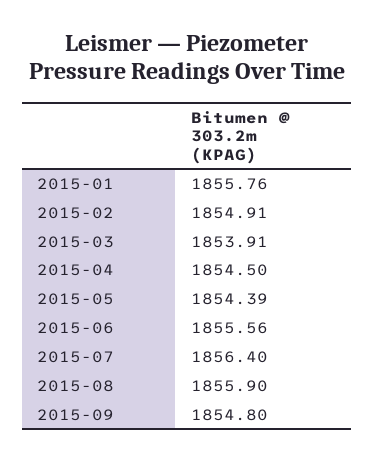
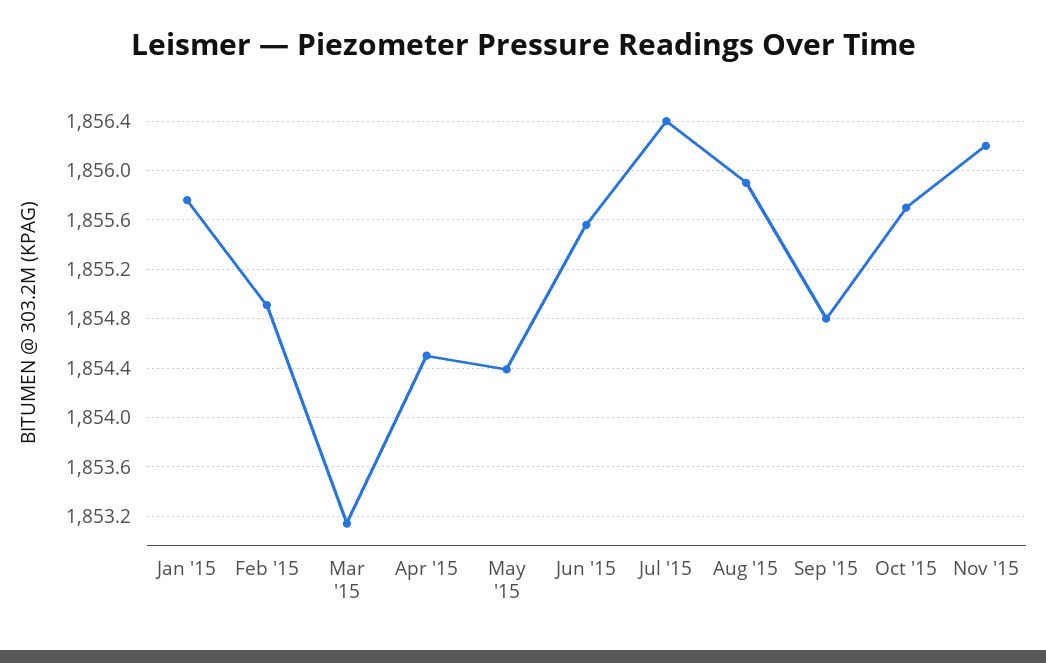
2015-03: 1853.91 -> 1853.15
Oct '15: none -> 1855.7
Nov '15: none -> 1856.2

